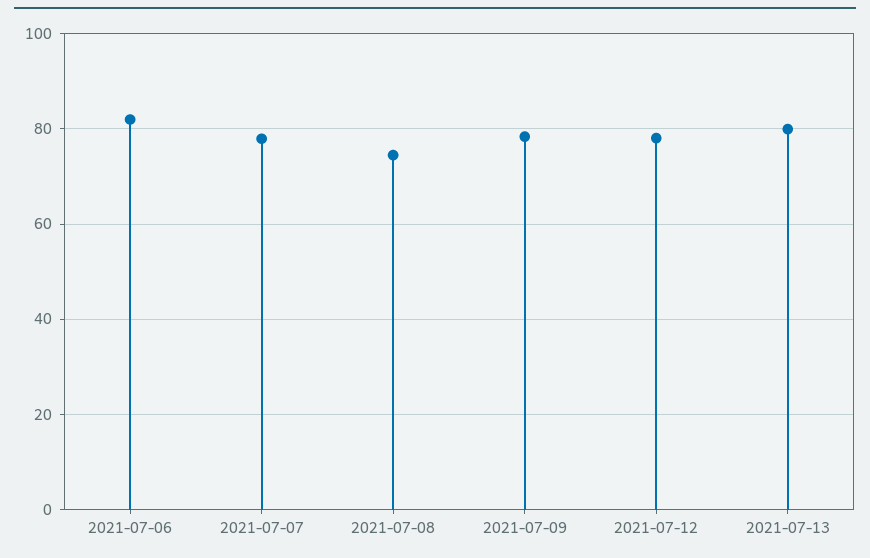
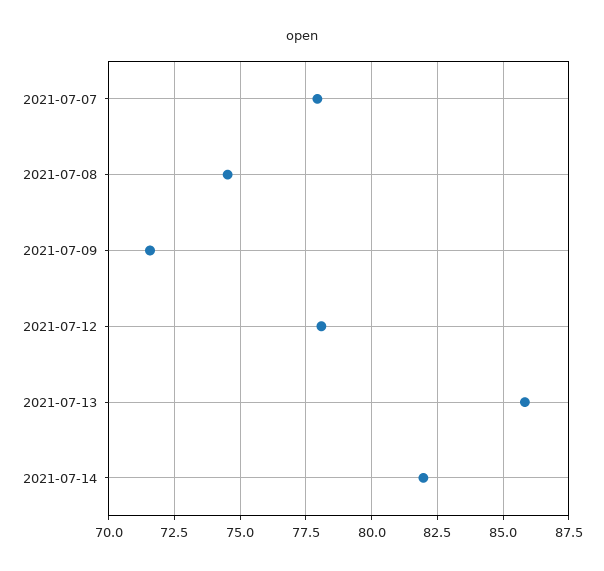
2021-07-06: 82 -> none
2021-07-09: 78 -> 71.5
2021-07-13: 80 -> 85.75
2021-07-14: none -> 82

